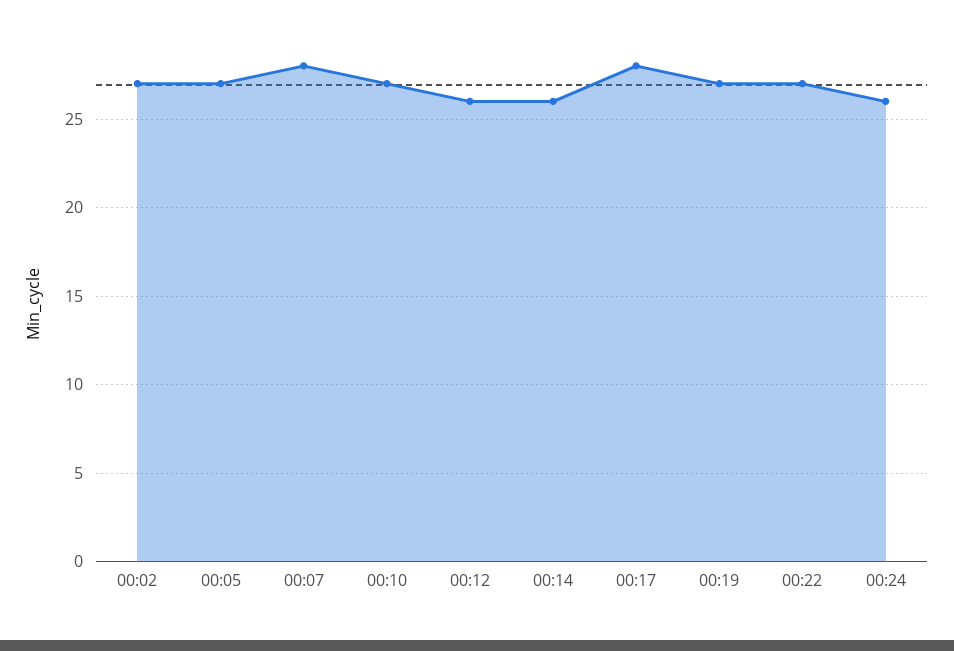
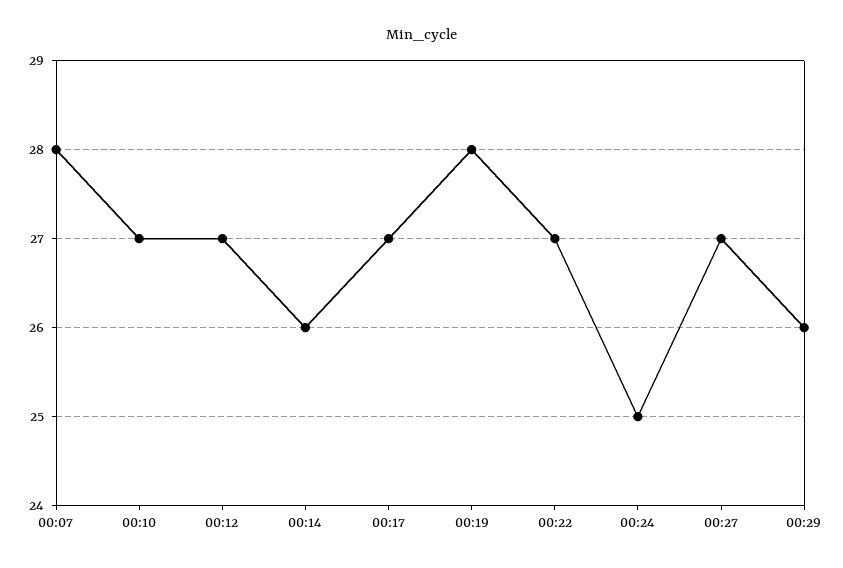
00:02: 27 -> none
00:05: 27 -> none
00:12: 26 -> 27
00:17: 28 -> 27
00:19: 27 -> 28
00:24: 26 -> 25
00:27: none -> 27
00:29: none -> 26

